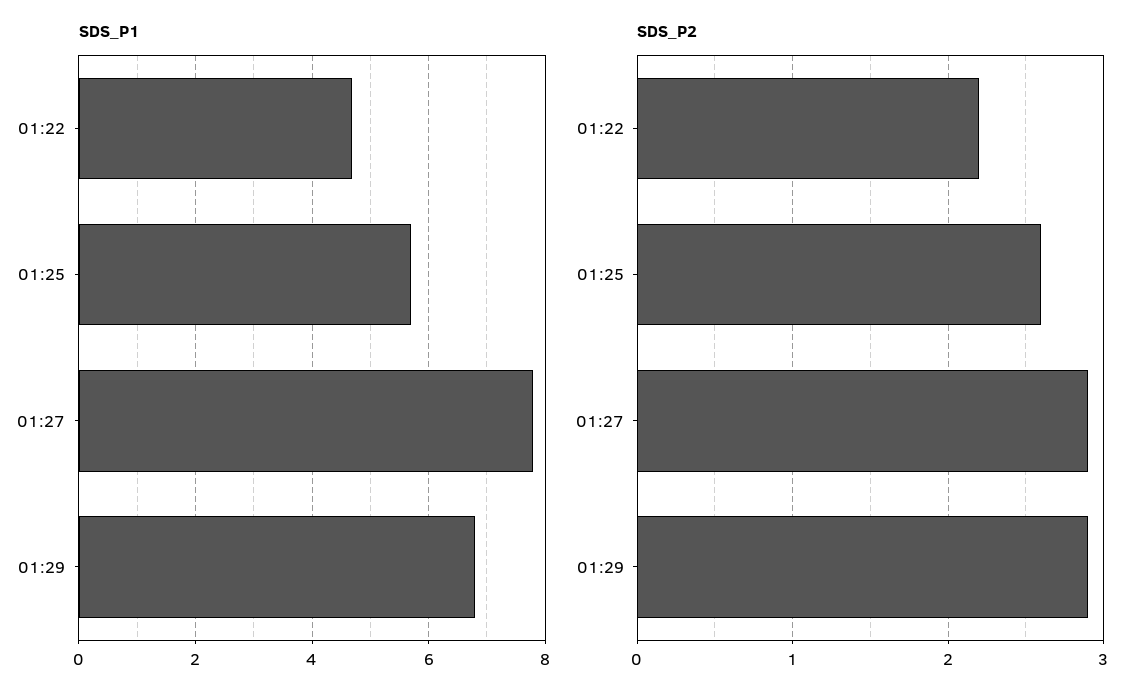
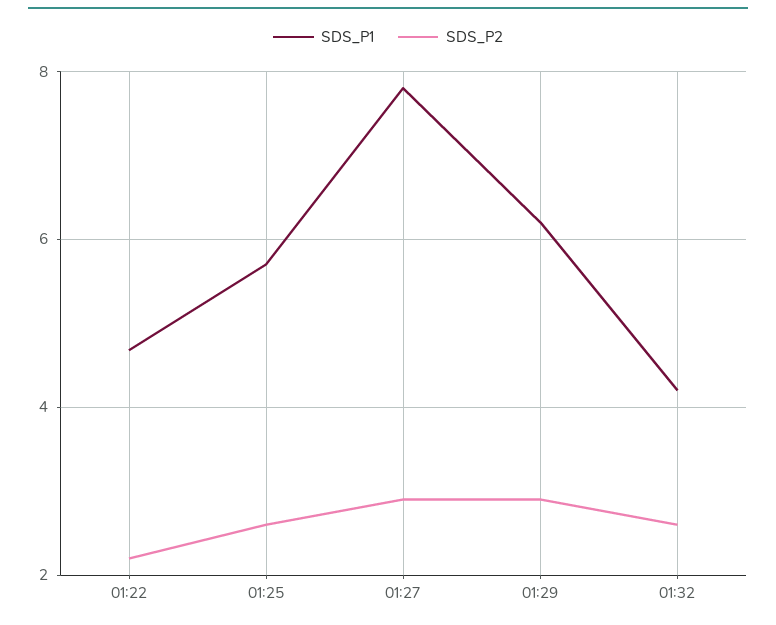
SDS_P1, 01:29: 6.8 -> 6.2
SDS_P1, 01:32: none -> 4.2
SDS_P2, 01:32: none -> 2.6

